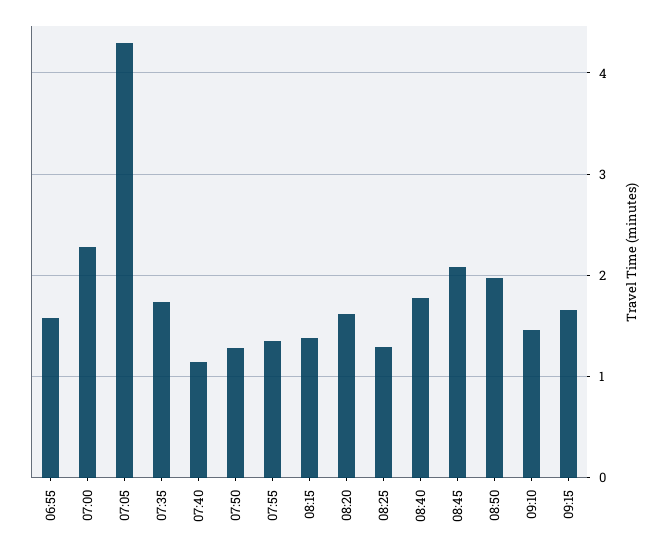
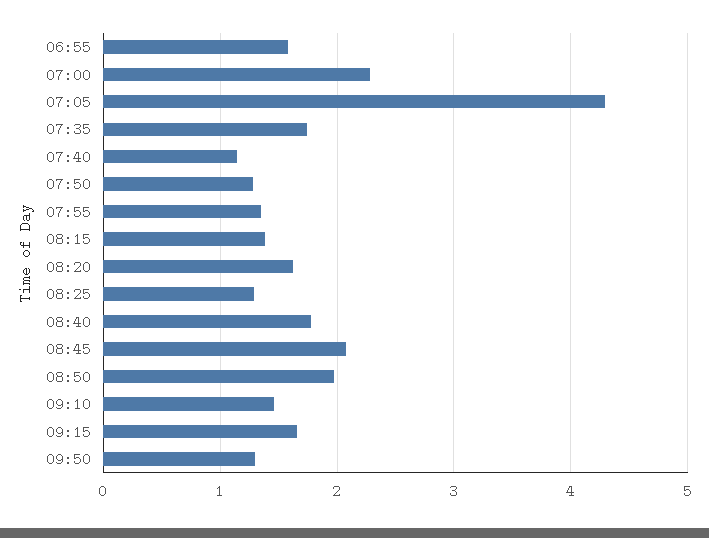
09:50: none -> 1.3

